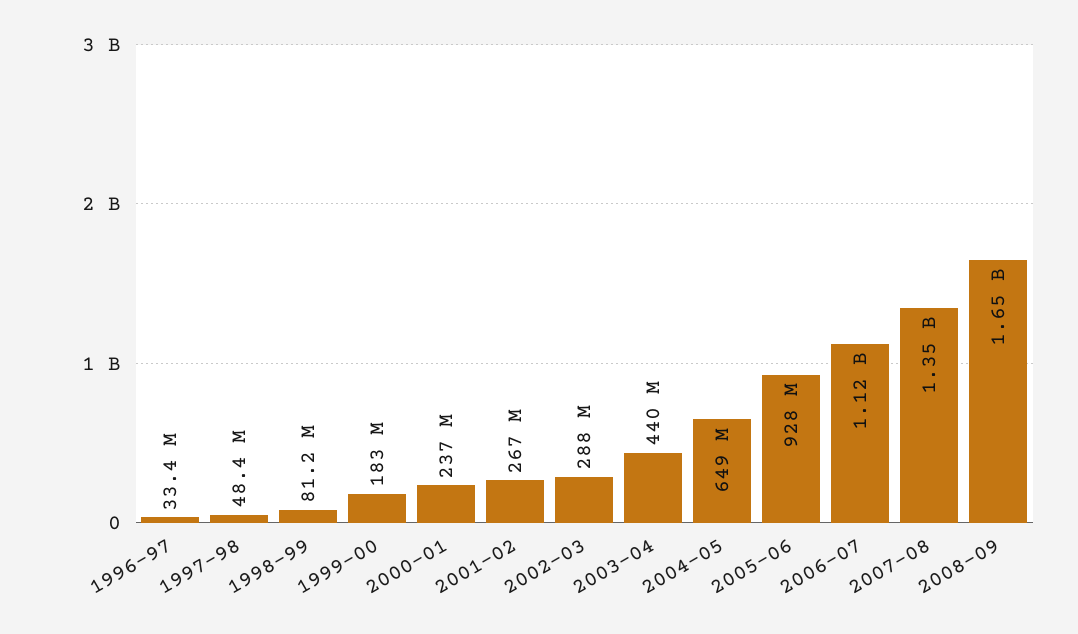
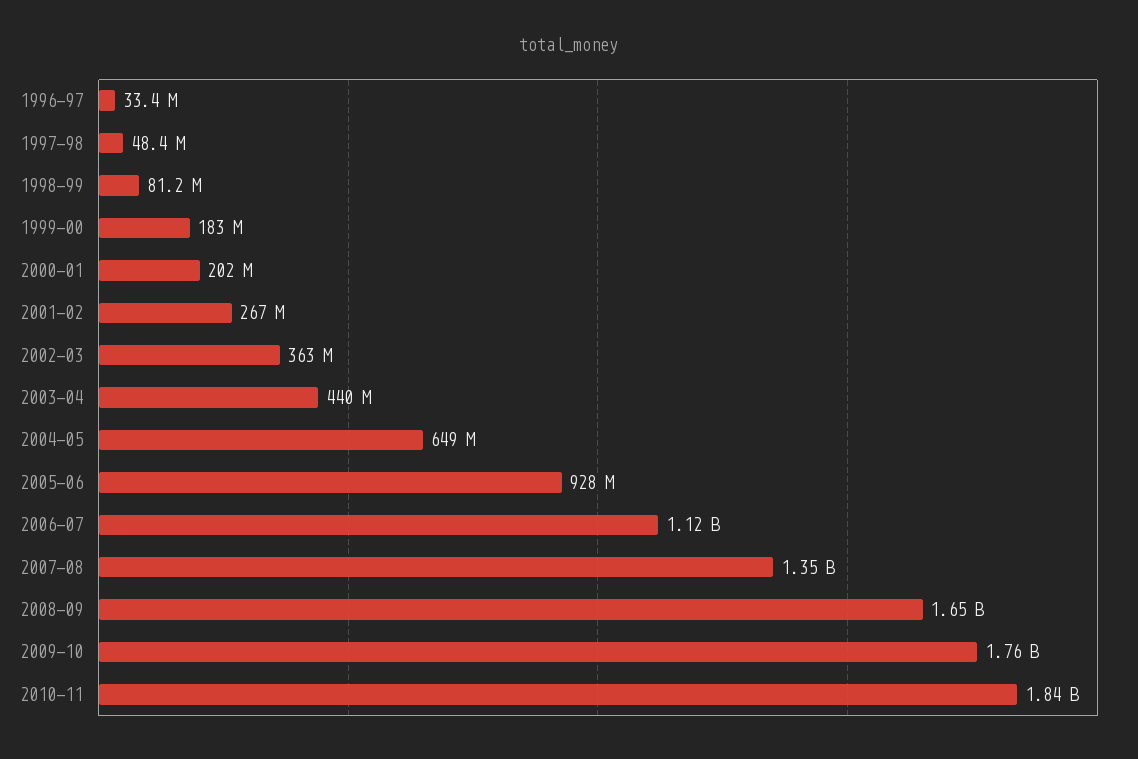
2000-01: 237000000 -> 202000000
2002-03: 288000000 -> 363000000
2009-10: none -> 1760000000
2010-11: none -> 1840000000

